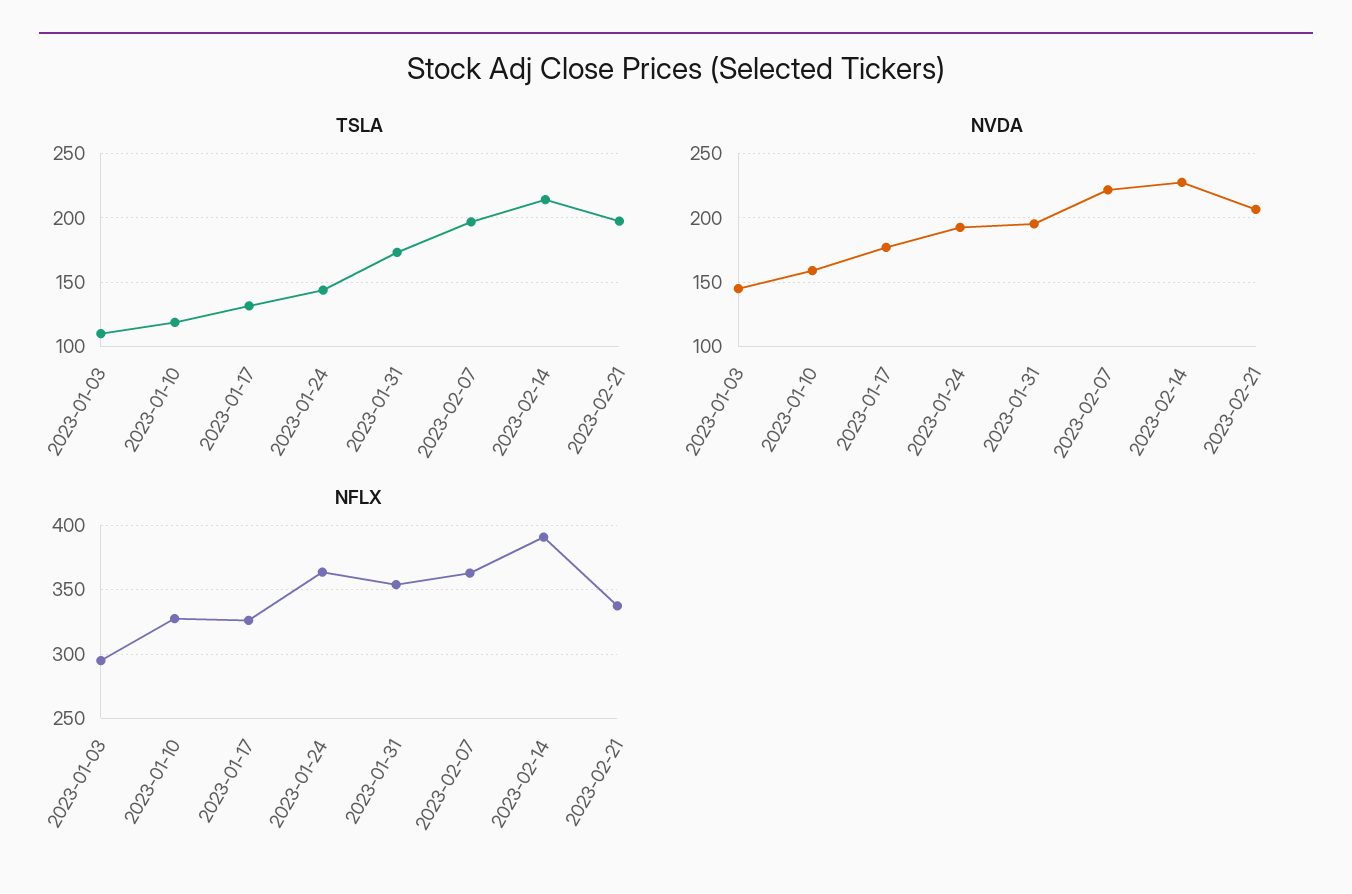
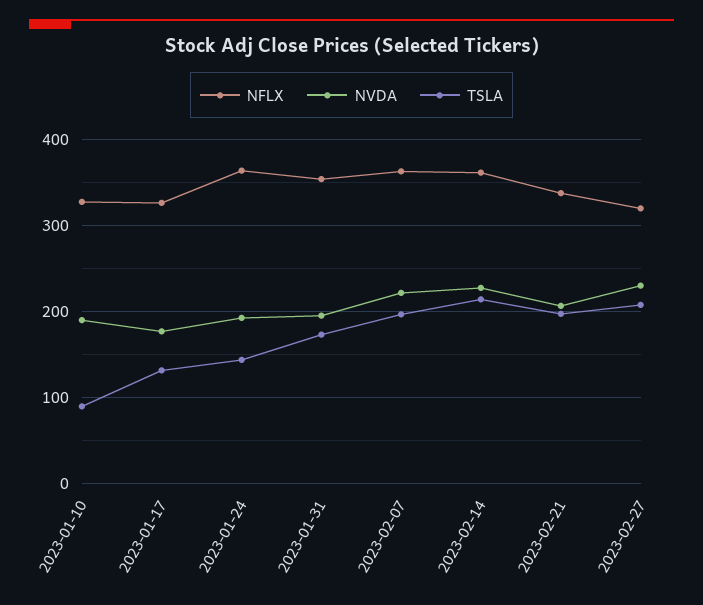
TSLA, 2023-01-03: 110 -> none
TSLA, 2023-01-10: 120 -> 90
NVDA, 2023-01-03: 145 -> none
NVDA, 2023-01-10: 160 -> 190
NFLX, 2023-01-03: 295 -> none
NFLX, 2023-02-14: 390 -> 360
NFLX, 2023-02-27: none -> 320
NVDA, 2023-02-27: none -> 230
TSLA, 2023-02-27: none -> 210

